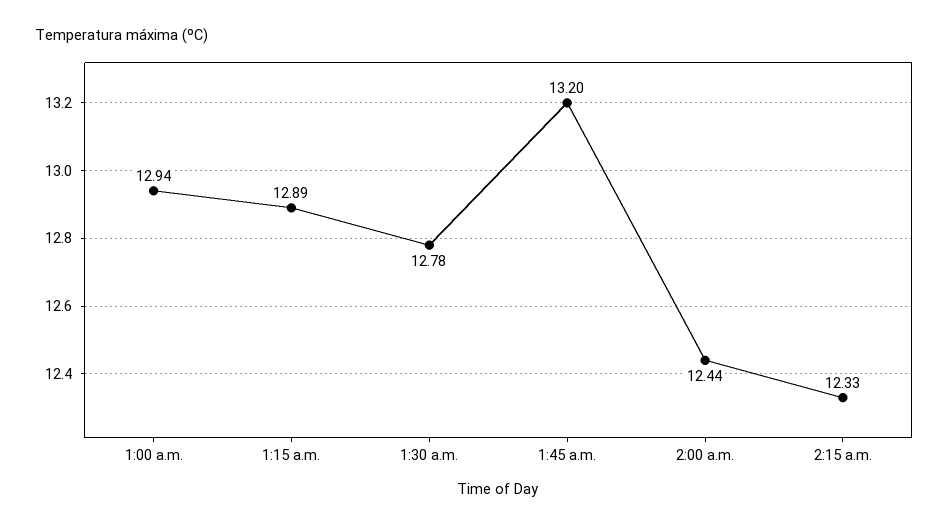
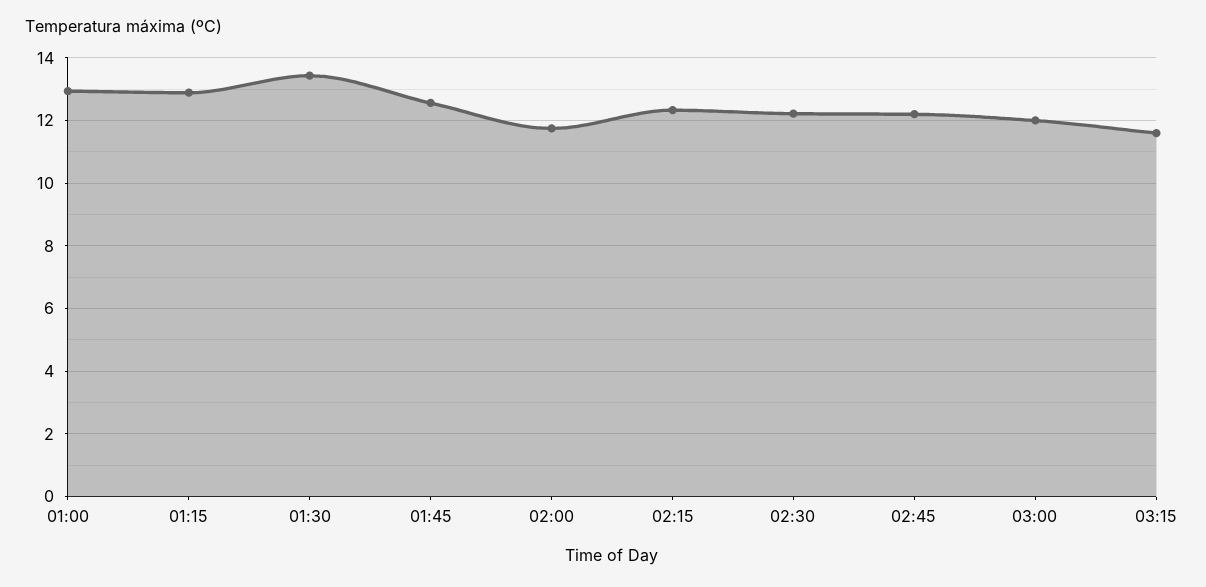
1:30 a.m.: 12.78 -> 13.4
1:45 a.m.: 13.2 -> 12.6
2:00 a.m.: 12.44 -> 11.8
02:30: none -> 12.2
02:45: none -> 12.2
03:00: none -> 12
03:15: none -> 11.6

